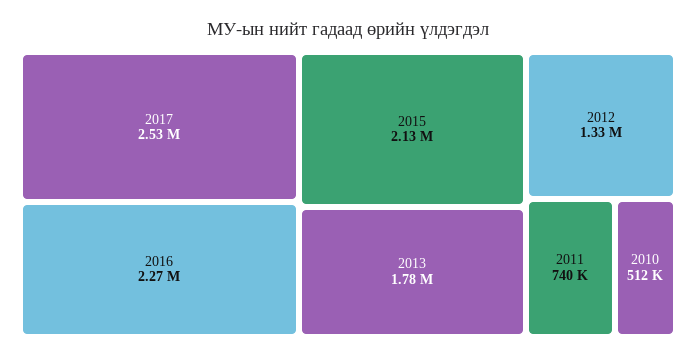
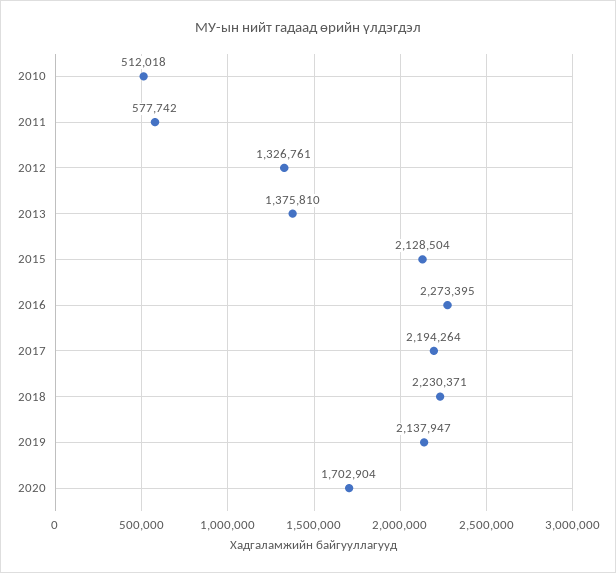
2017: 2530000 -> 2194264
2013: 1780000 -> 1375810
2011: 740000 -> 577742
2018: none -> 2230371
2019: none -> 2137947
2020: none -> 1702904

